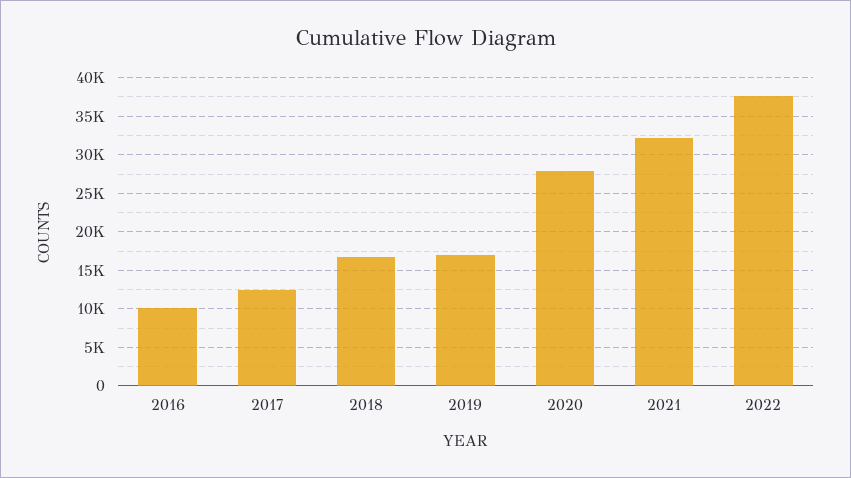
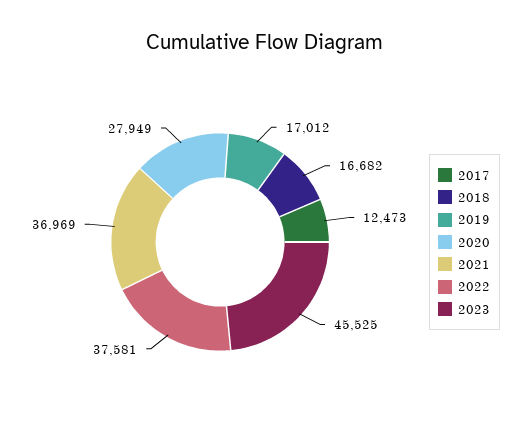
2016: 10000 -> none
2021: 32000 -> 36969
2023: none -> 45525

